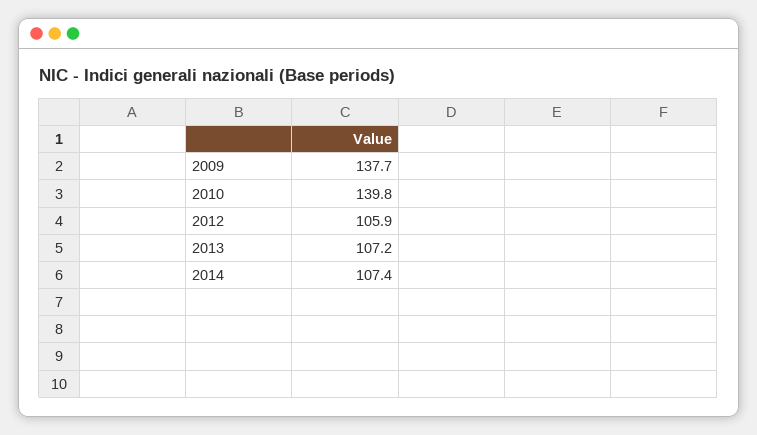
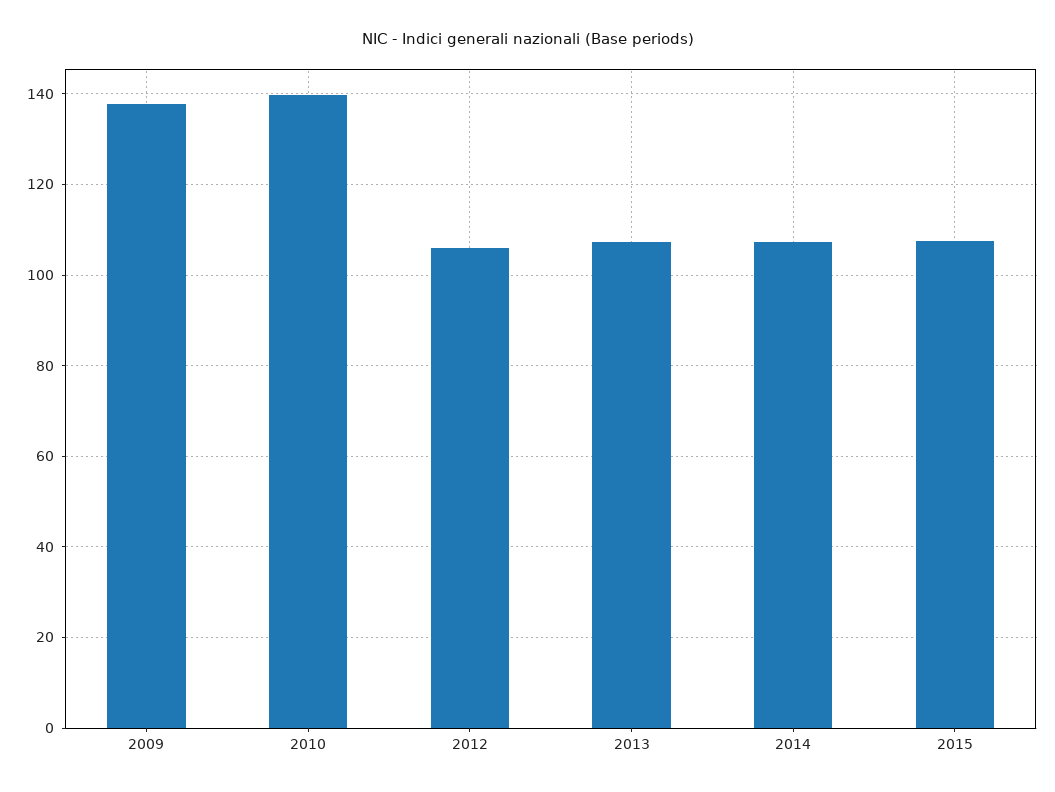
2015: none -> 108

